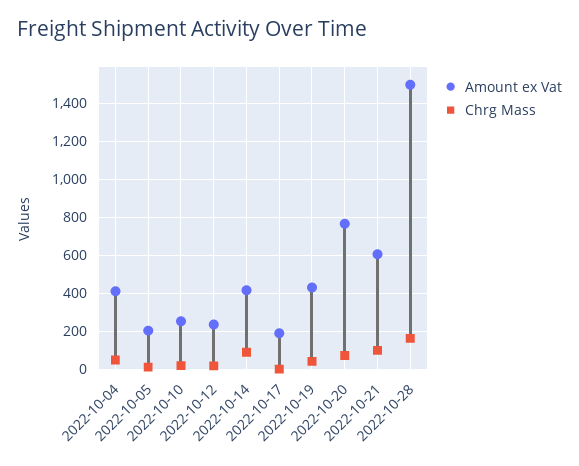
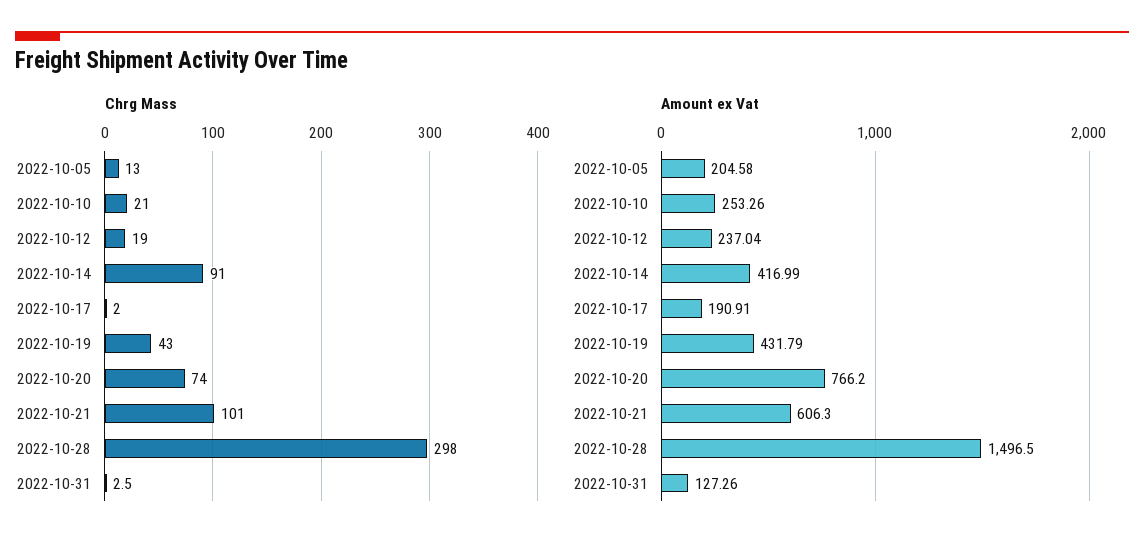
Amount ex Vat, 2022-10-04: 400 -> none
Chrg Mass, 2022-10-04: 50 -> none
Chrg Mass, 2022-10-28: 150 -> 298
Chrg Mass, 2022-10-31: none -> 2.5
Amount ex Vat, 2022-10-31: none -> 127.26

